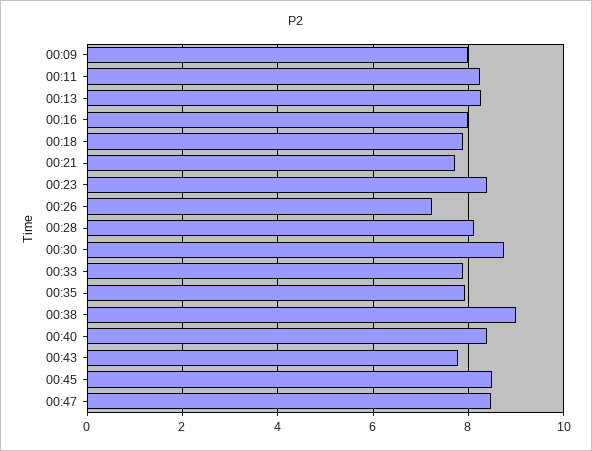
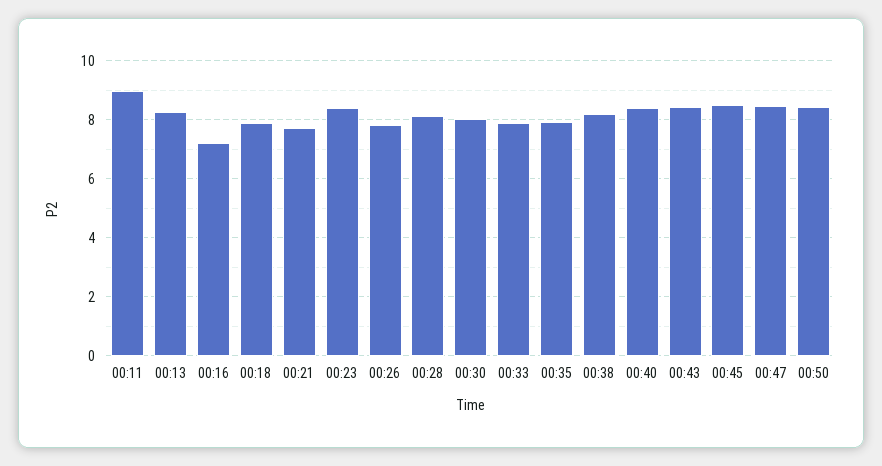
00:09: 8 -> none
00:11: 8.2 -> 9
00:16: 8 -> 7.25
00:26: 7.2 -> 7.75
00:30: 8.8 -> 8
00:38: 9 -> 8.25
00:43: 7.8 -> 8.5
00:50: none -> 8.5

